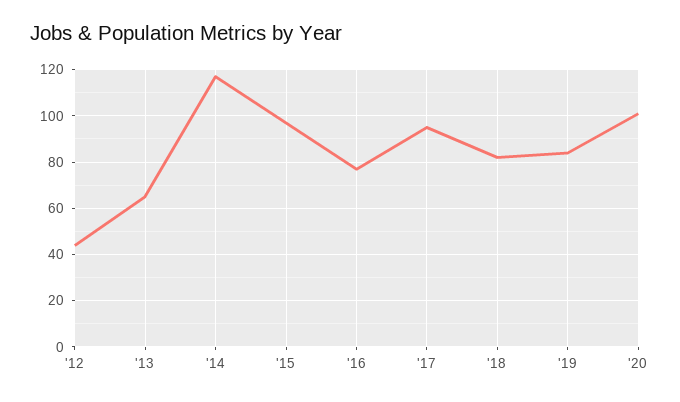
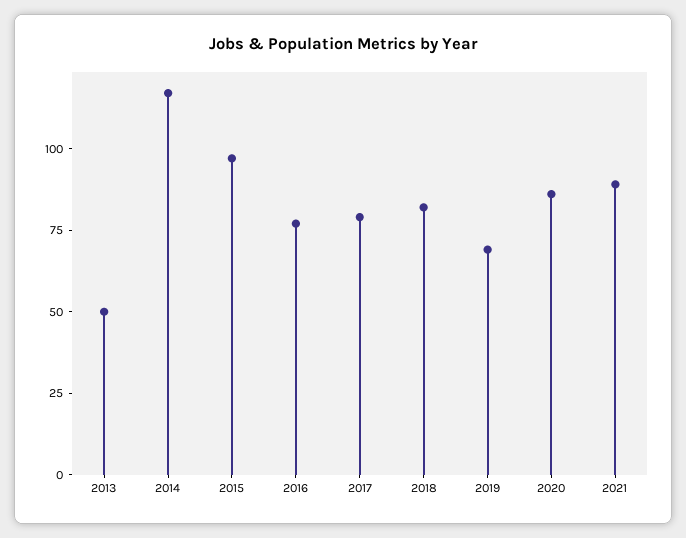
'12: 45 -> none
'13: 65 -> 50
'17: 95 -> 80
'19: 85 -> 70
'20: 100 -> 85
2021: none -> 90

